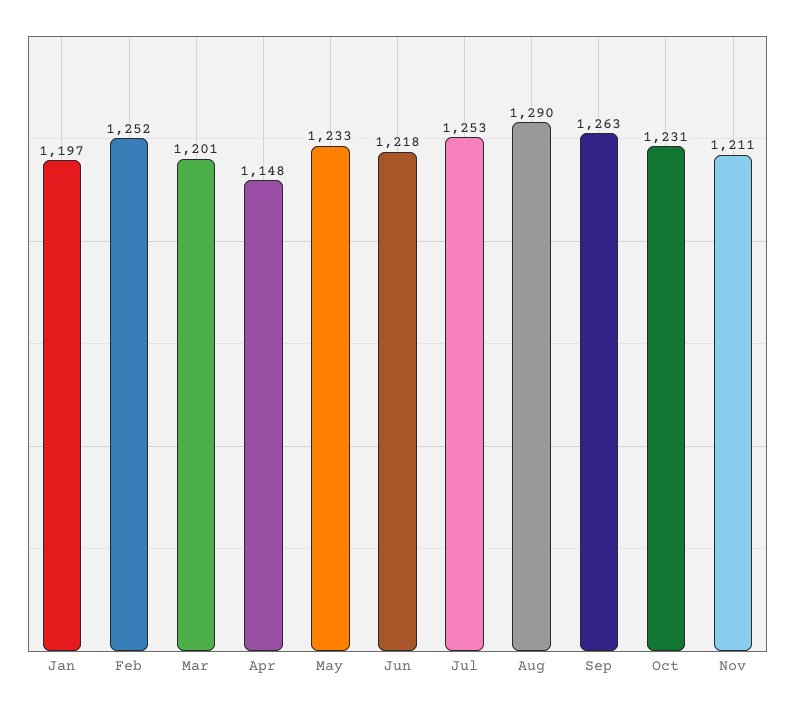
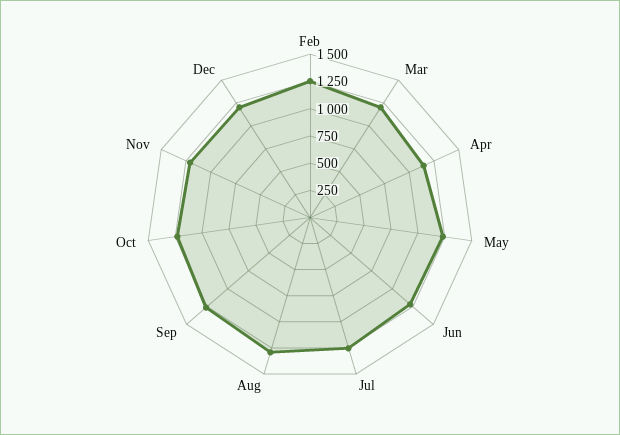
Jan: 1197 -> none
Dec: none -> 1250

